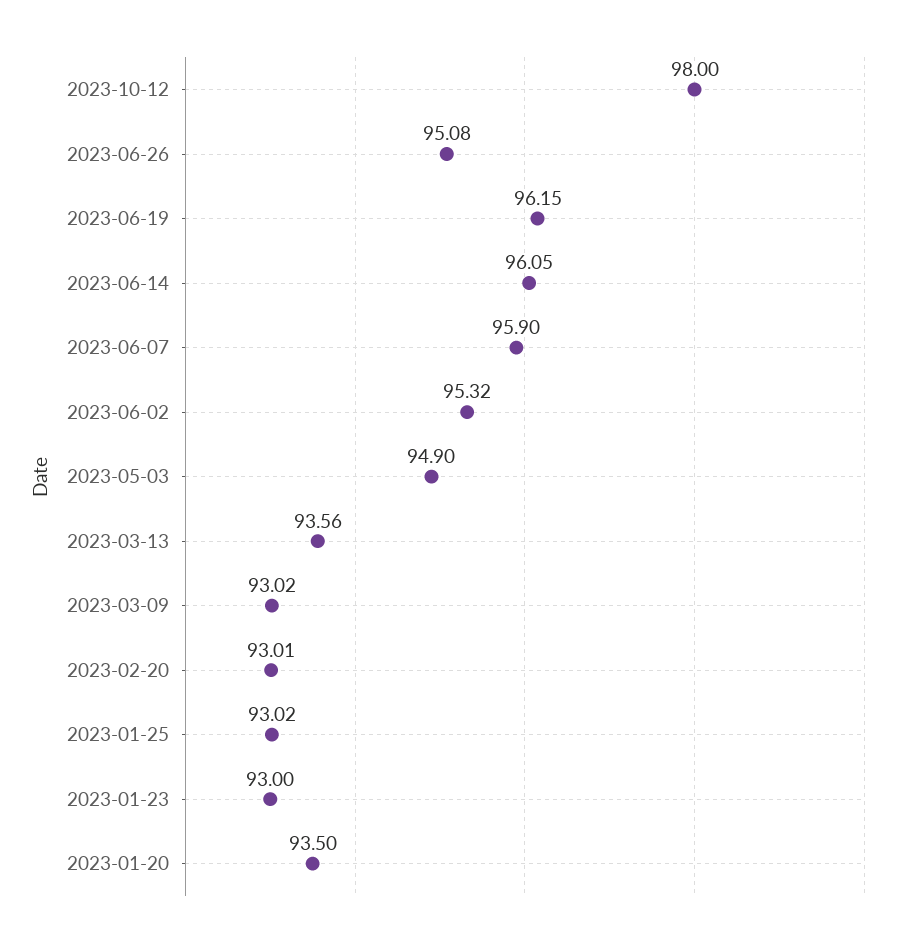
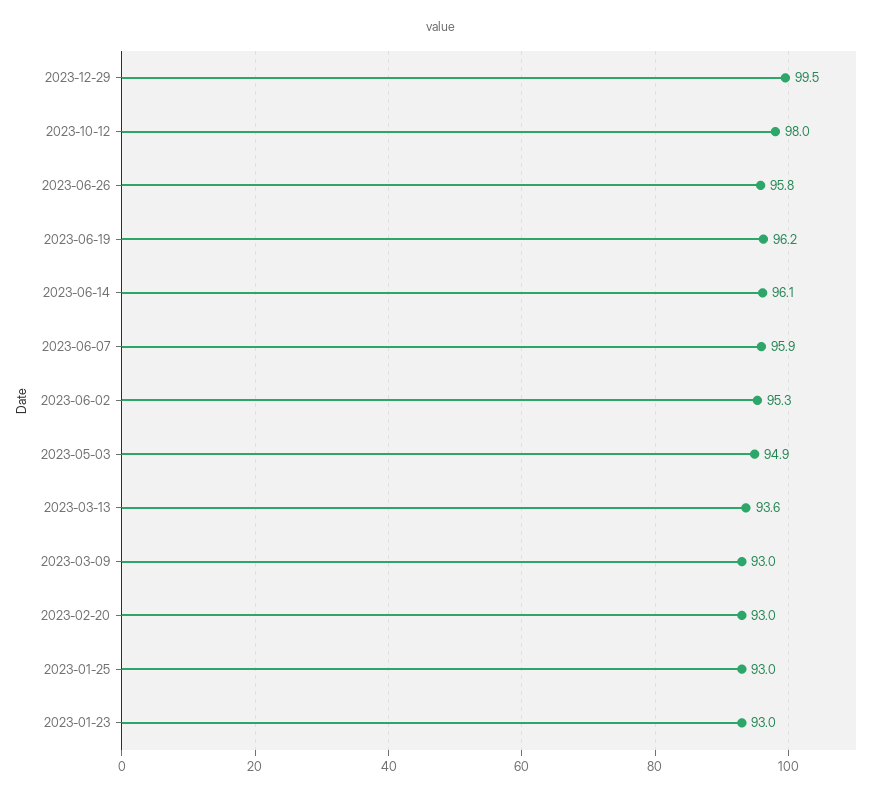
2023-06-26: 95.08 -> 95.8
2023-01-20: 93.5 -> none
2023-12-29: none -> 99.5

